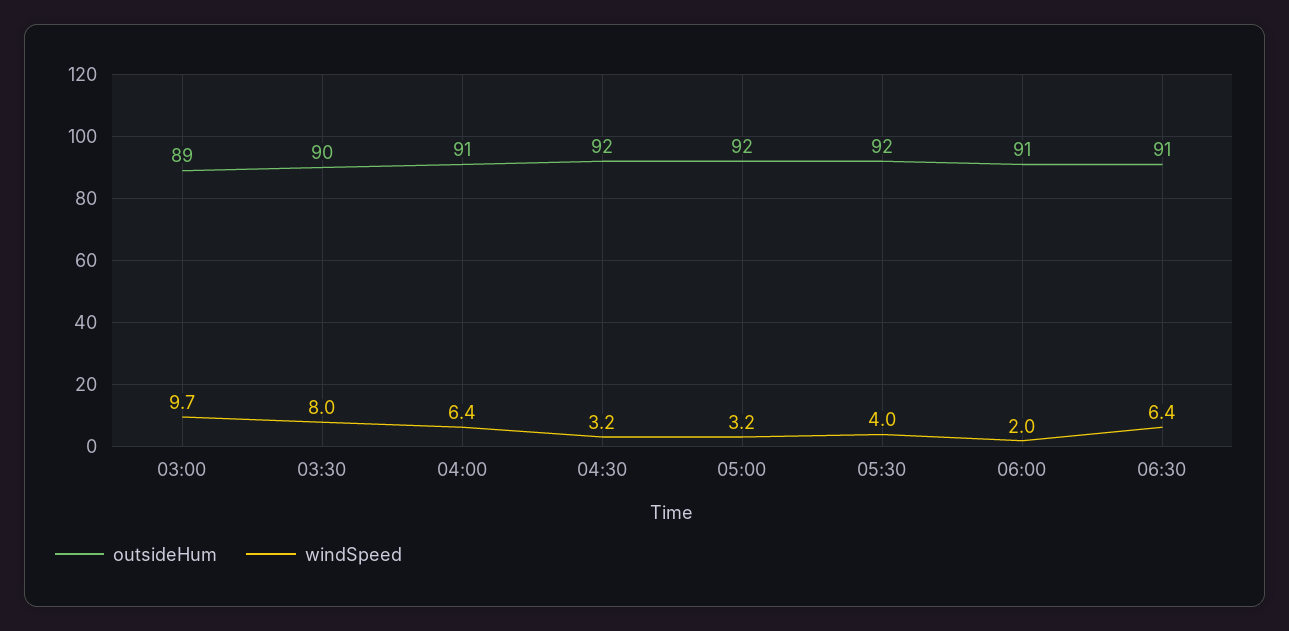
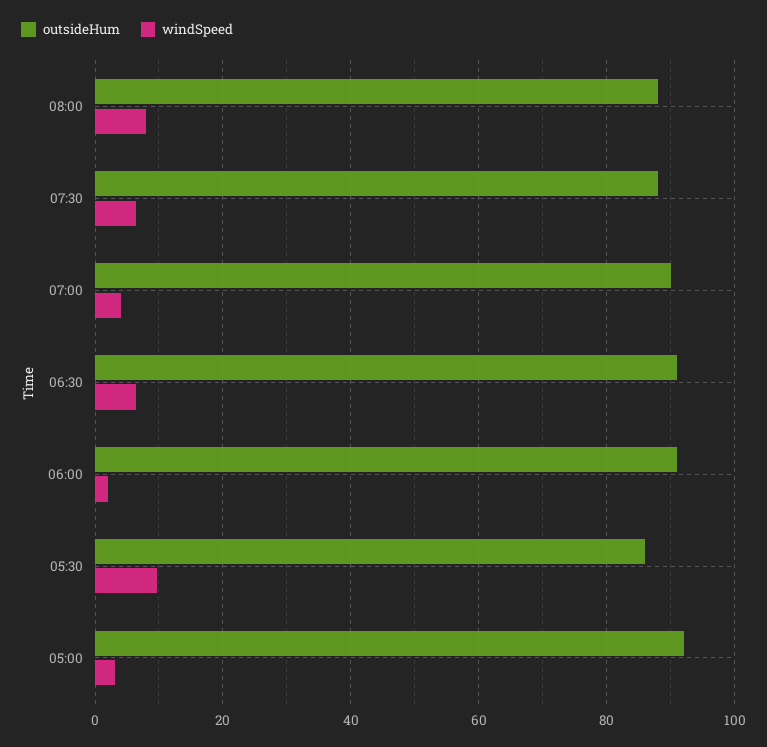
outsideHum, 03:00: 89 -> none
windSpeed, 03:00: 9.7 -> none
outsideHum, 03:30: 90 -> none
windSpeed, 03:30: 8 -> none
outsideHum, 04:00: 91 -> none
windSpeed, 04:00: 6.4 -> none
outsideHum, 04:30: 92 -> none
windSpeed, 04:30: 3.2 -> none
outsideHum, 05:30: 92 -> 86
windSpeed, 05:30: 4 -> 10
outsideHum, 08:00: none -> 88
windSpeed, 08:00: none -> 8
outsideHum, 07:30: none -> 88
windSpeed, 07:30: none -> 6
outsideHum, 07:00: none -> 90
windSpeed, 07:00: none -> 4

